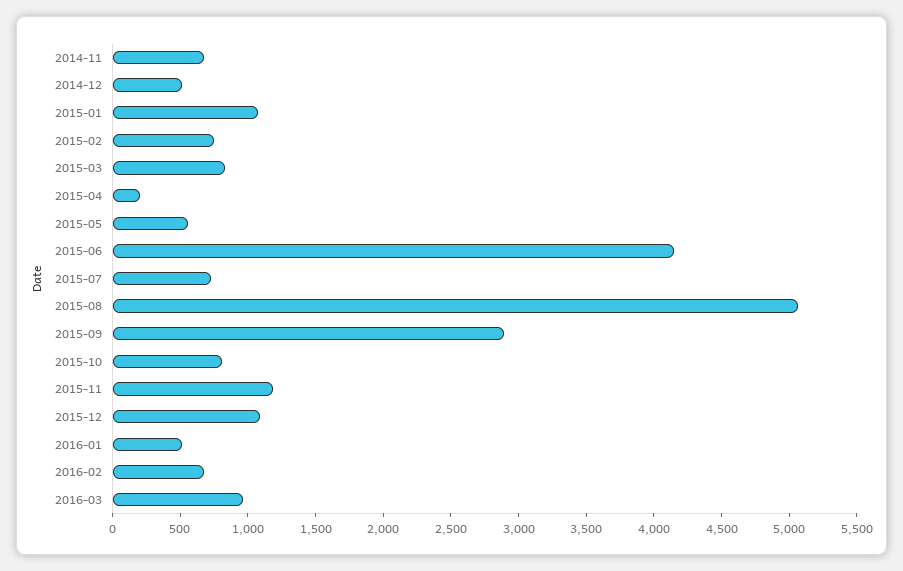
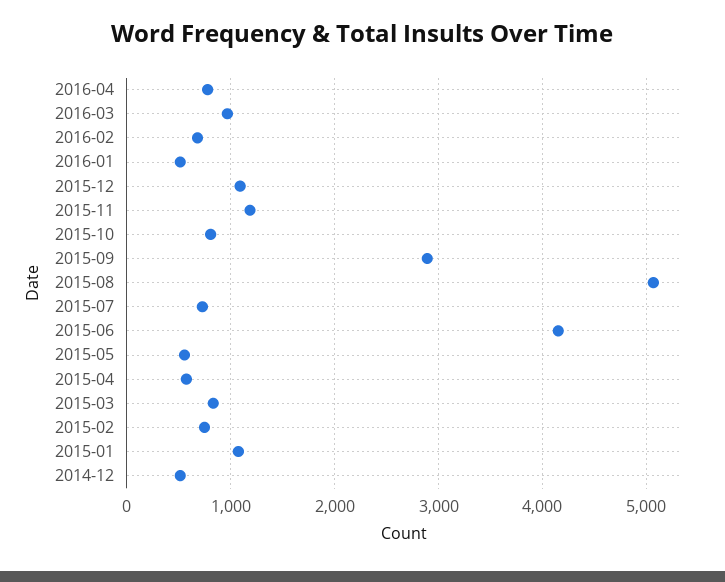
2014-11: 700 -> none
2015-04: 200 -> 600
2016-04: none -> 800

